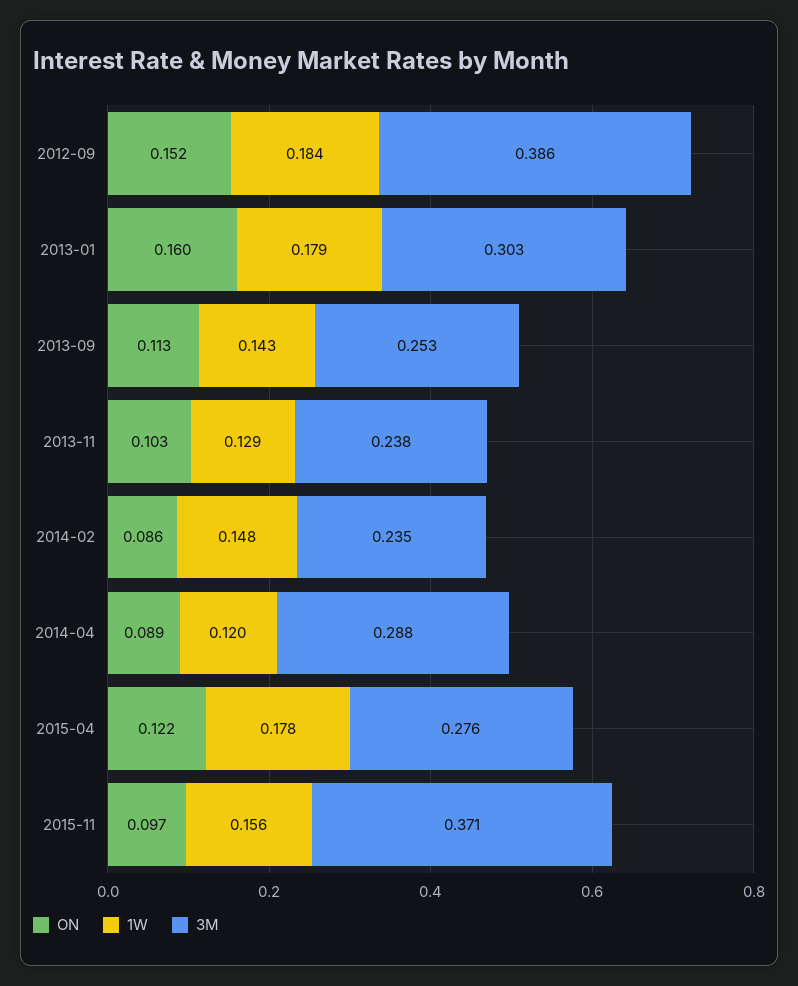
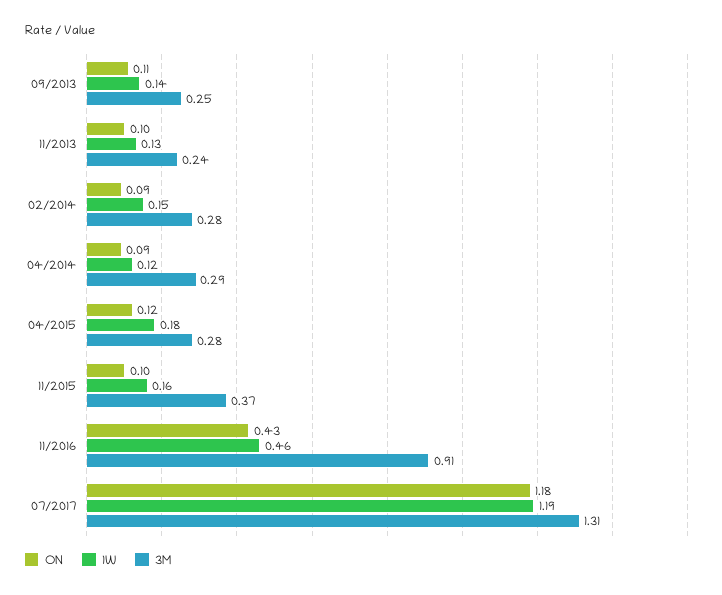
ON, 2012-09: 0.152 -> none
1W, 2012-09: 0.184 -> none
3M, 2012-09: 0.386 -> none
ON, 2013-01: 0.16 -> none
1W, 2013-01: 0.179 -> none
3M, 2013-01: 0.303 -> none
3M, 2014-02: 0.235 -> 0.28
ON, 11/2016: none -> 0.43
1W, 11/2016: none -> 0.46
3M, 11/2016: none -> 0.91
ON, 07/2017: none -> 1.18
1W, 07/2017: none -> 1.19
3M, 07/2017: none -> 1.31

